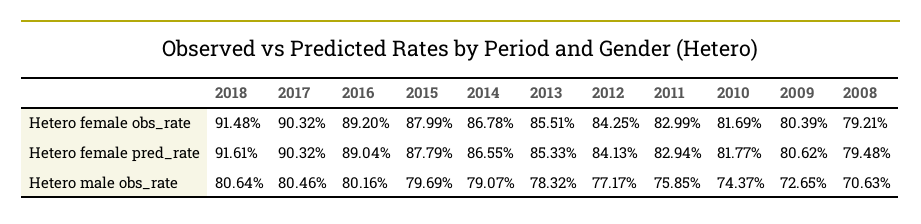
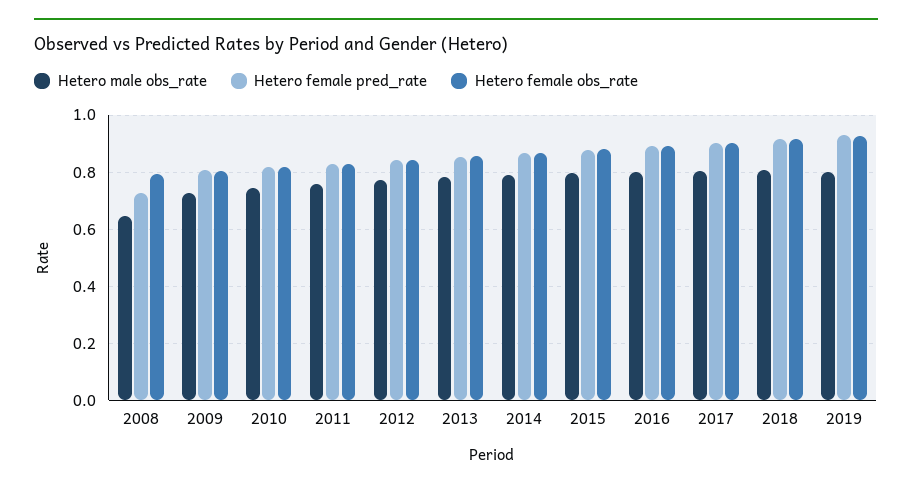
Hetero female pred_rate, 2008: 0.7948 -> 0.725
Hetero male obs_rate, 2008: 0.7063 -> 0.65
Hetero male obs_rate, 2019: none -> 0.8
Hetero female pred_rate, 2019: none -> 0.925
Hetero female obs_rate, 2019: none -> 0.925

